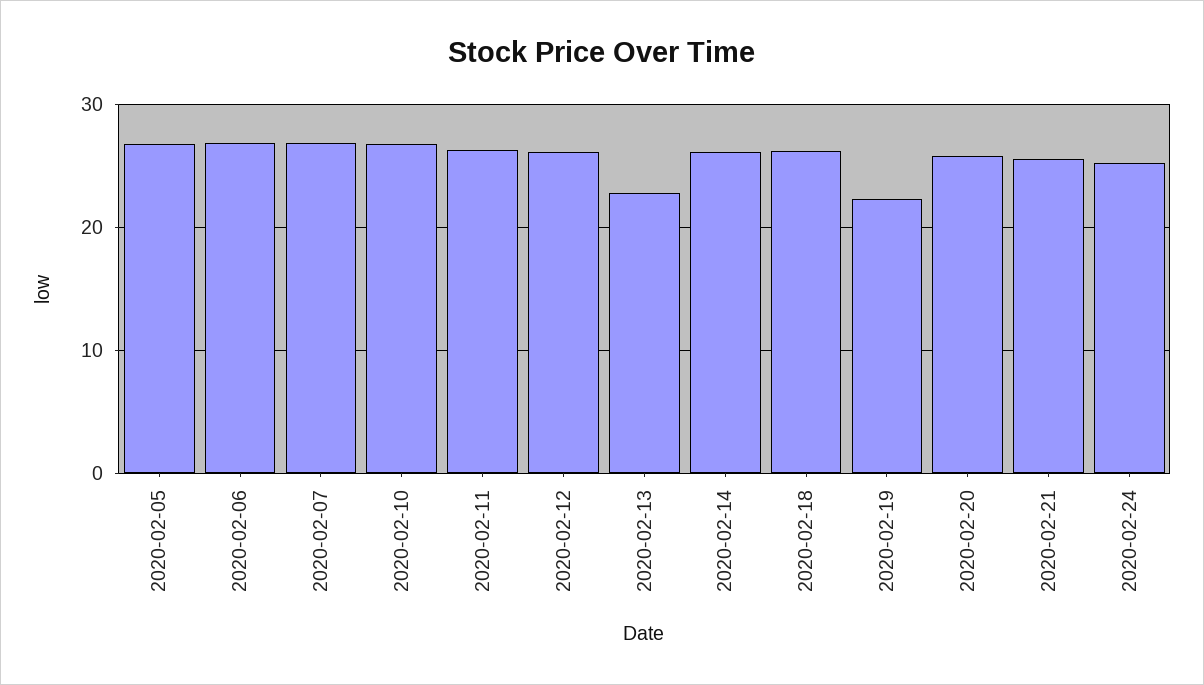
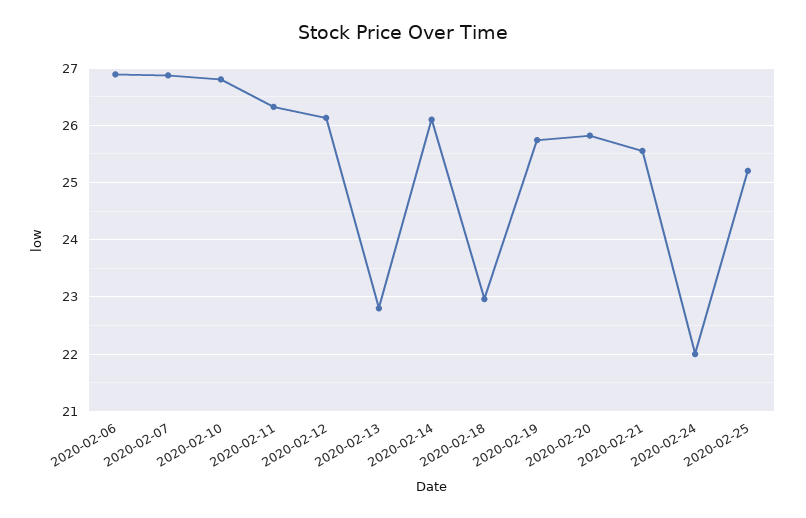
2020-02-05: 27 -> none
2020-02-18: 26 -> 23
2020-02-19: 22 -> 25.8
2020-02-24: 25 -> 22
2020-02-25: none -> 25.2

